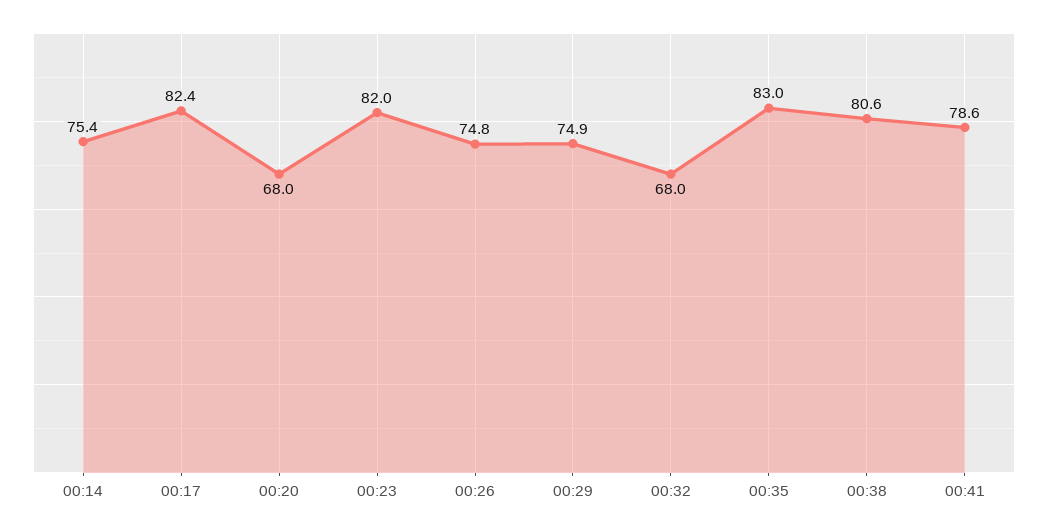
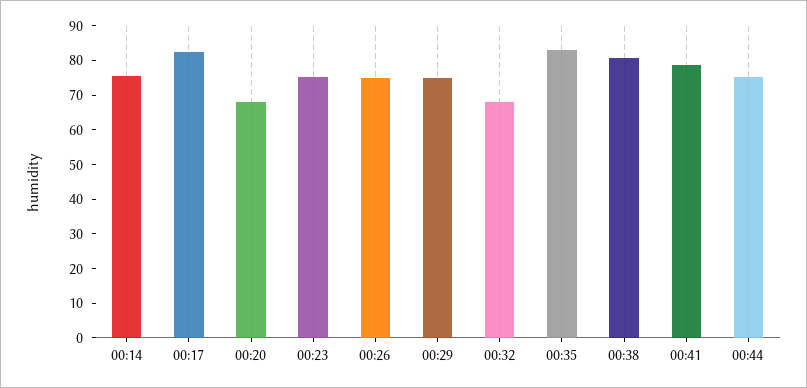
00:23: 82 -> 75
00:44: none -> 75

